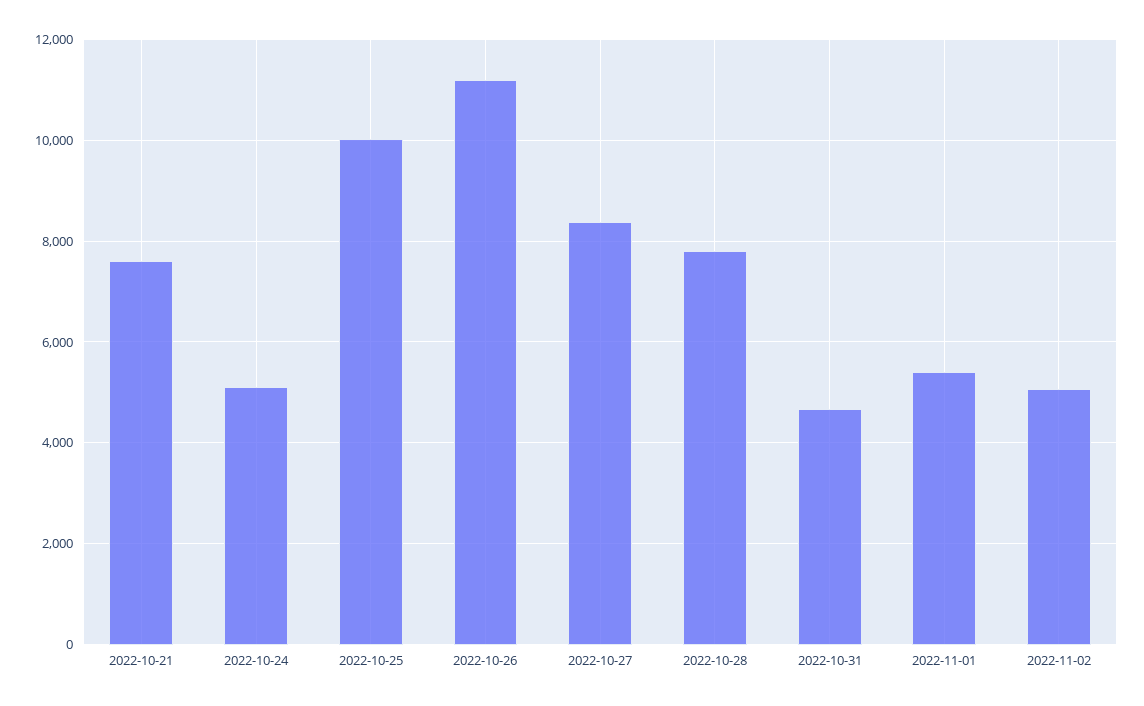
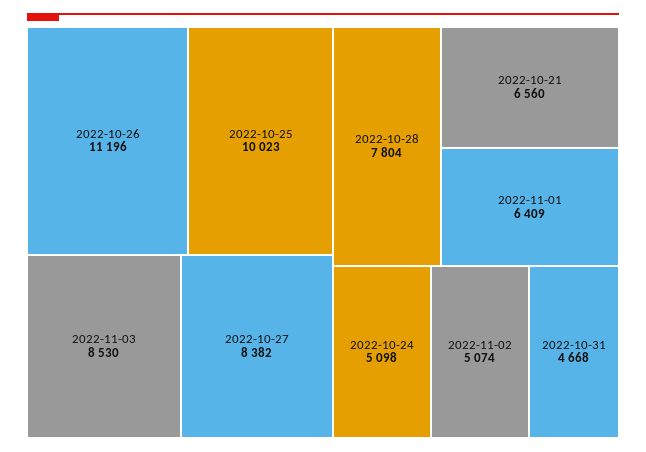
2022-10-21: 7600 -> 6560
2022-11-01: 5400 -> 6409
2022-11-03: none -> 8530

